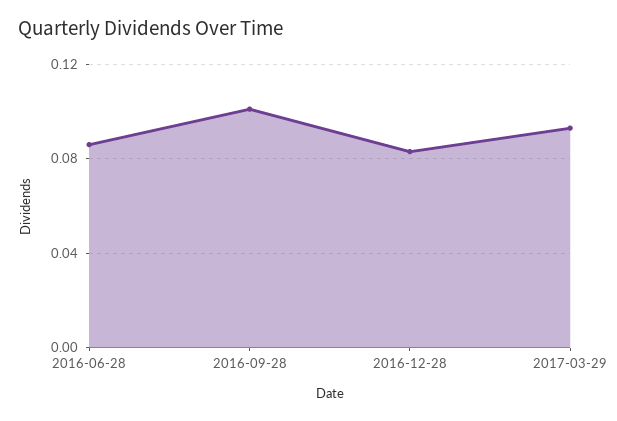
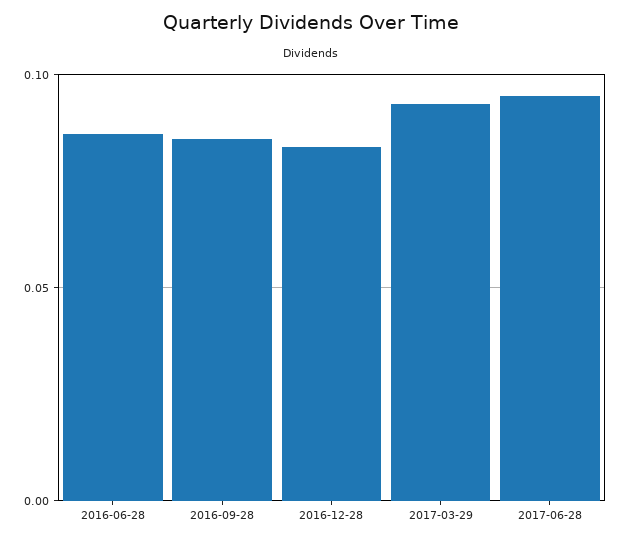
2016-09-28: 0.1 -> 0.085
2017-06-28: none -> 0.095

